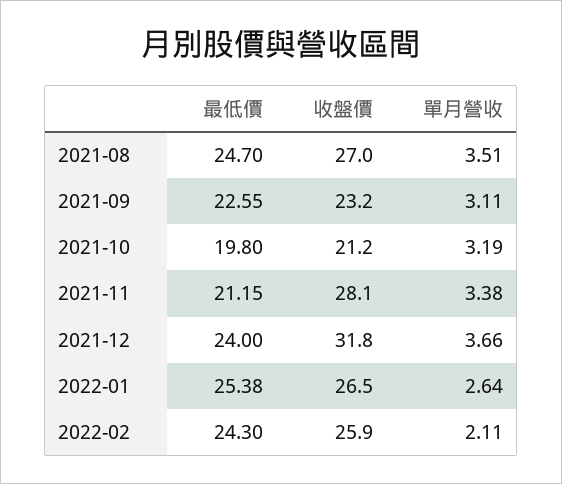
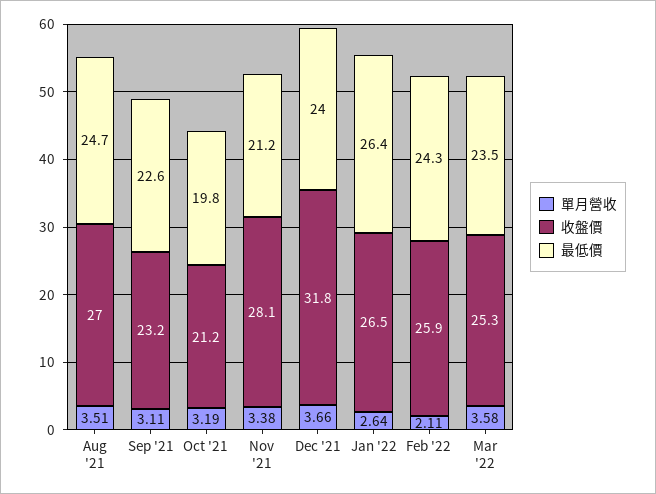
最低價, 2022-01: 25.38 -> 26.4
單月營收, Mar '22: none -> 3.58
收盤價, Mar '22: none -> 25.3
最低價, Mar '22: none -> 23.5

